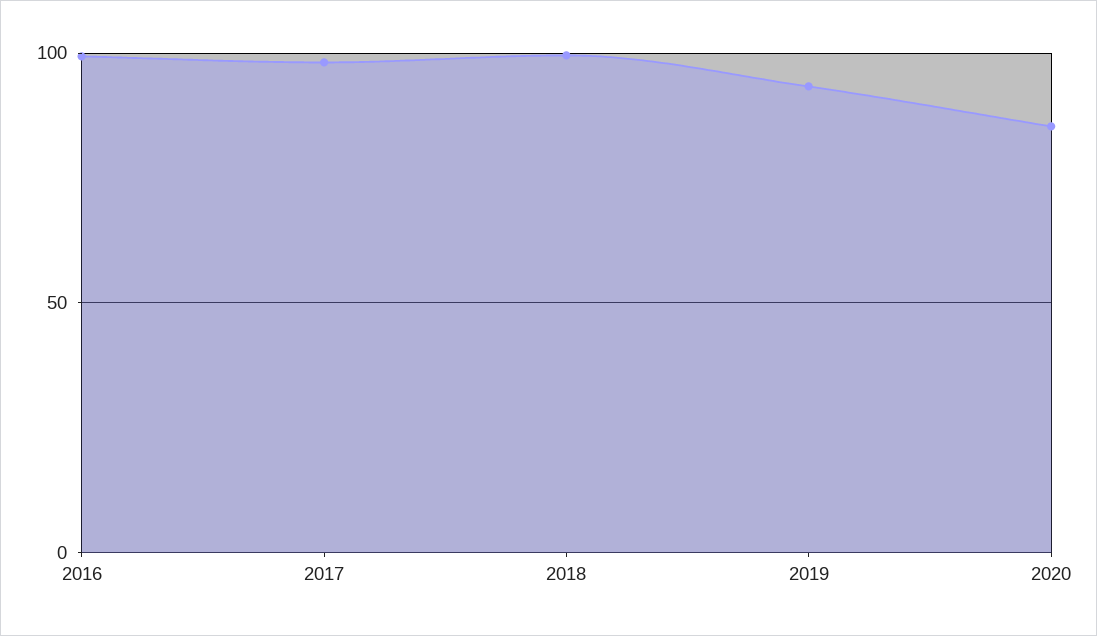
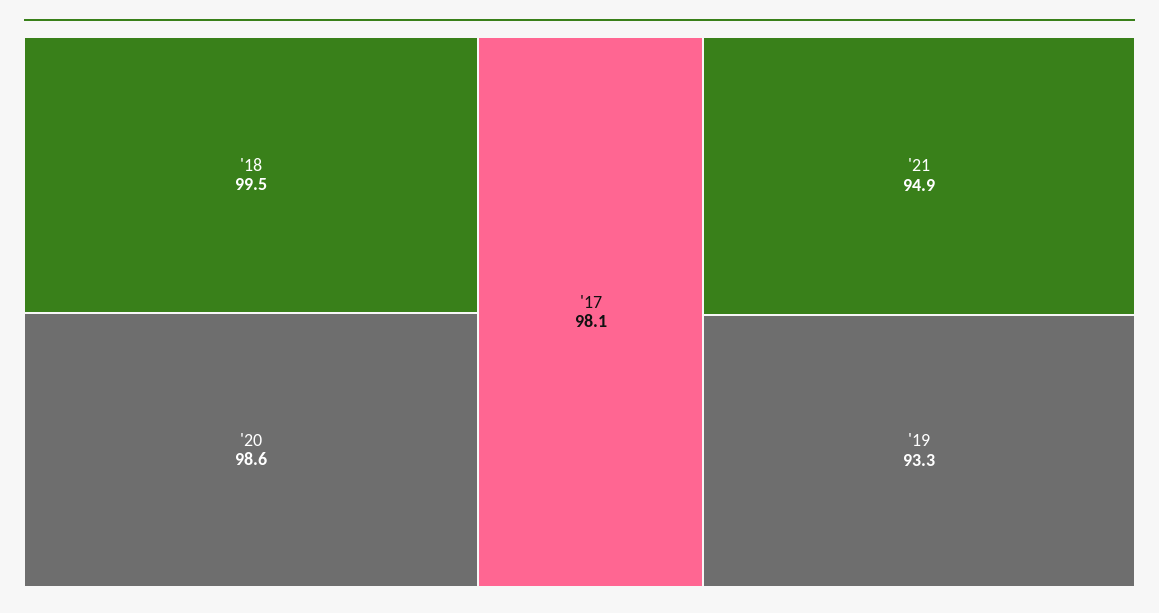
2016: 100 -> none
2020: 85 -> 98.6
'21: none -> 94.9

